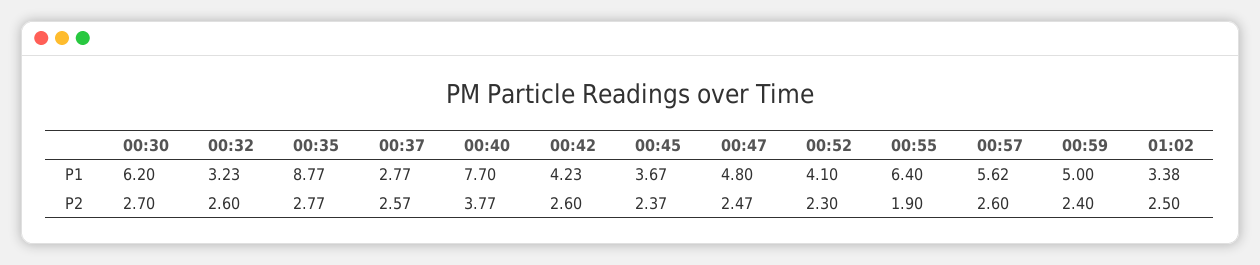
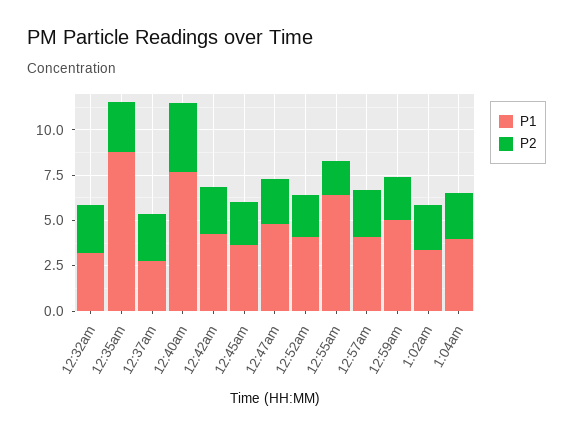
P1, 00:30: 6.2 -> none
P1, 00:57: 5.62 -> 4
P2, 00:30: 2.7 -> none
P1, 1:04am: none -> 4
P2, 1:04am: none -> 2.5

